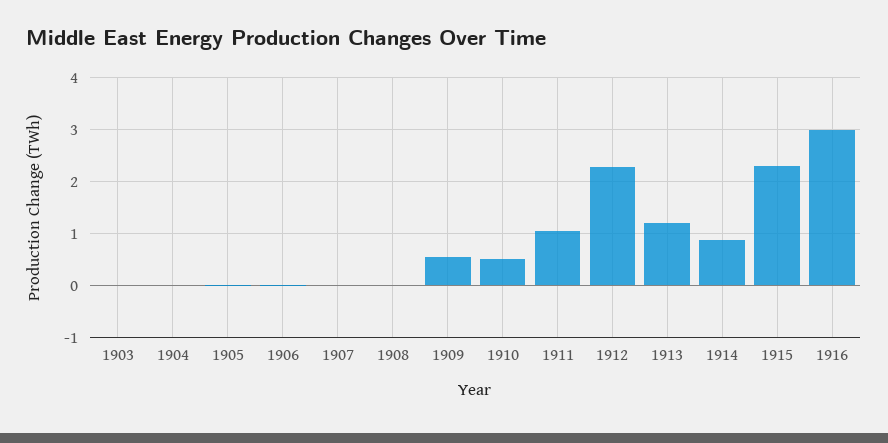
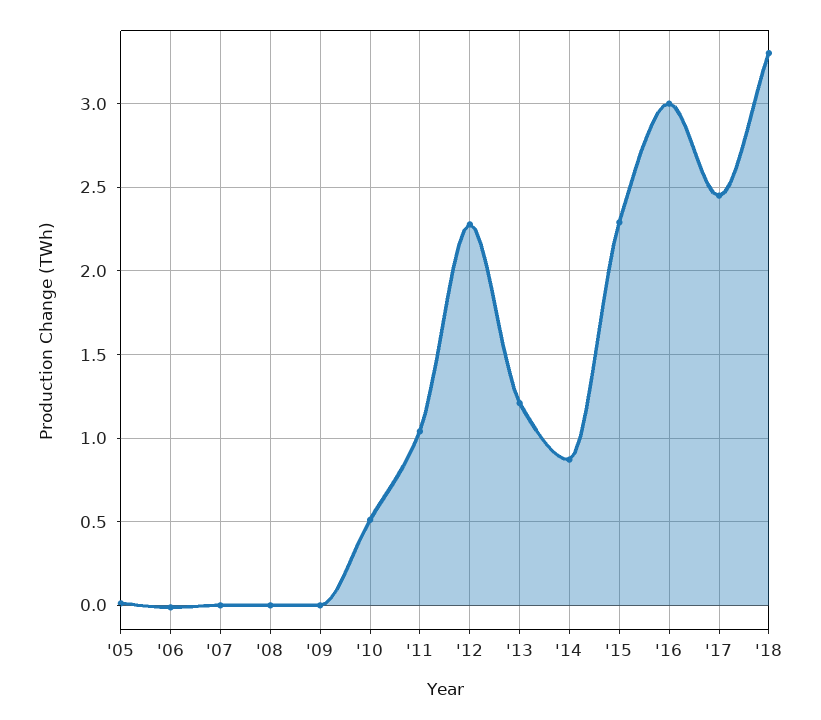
1903: 0 -> none
1904: 0 -> none
1909: 0.6 -> 0
'17: none -> 2.45
'18: none -> 3.3

